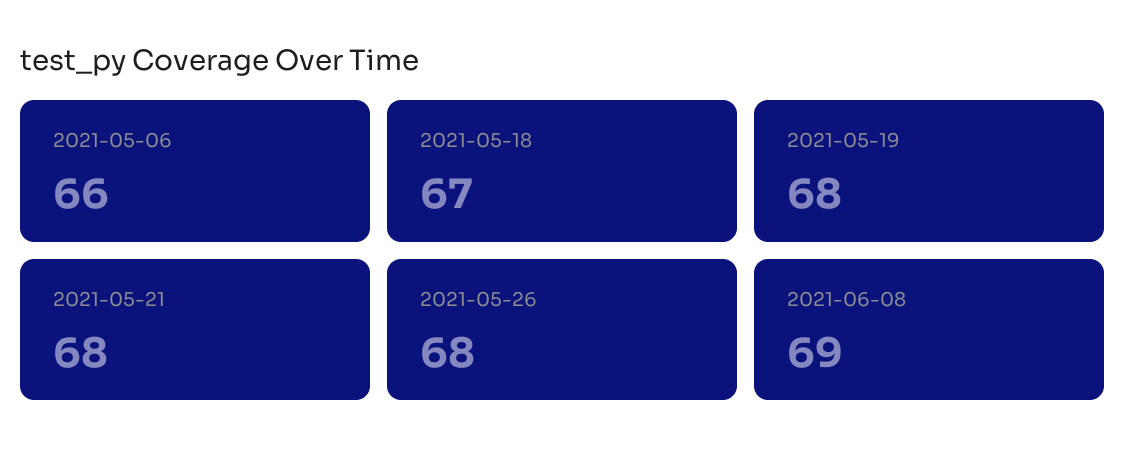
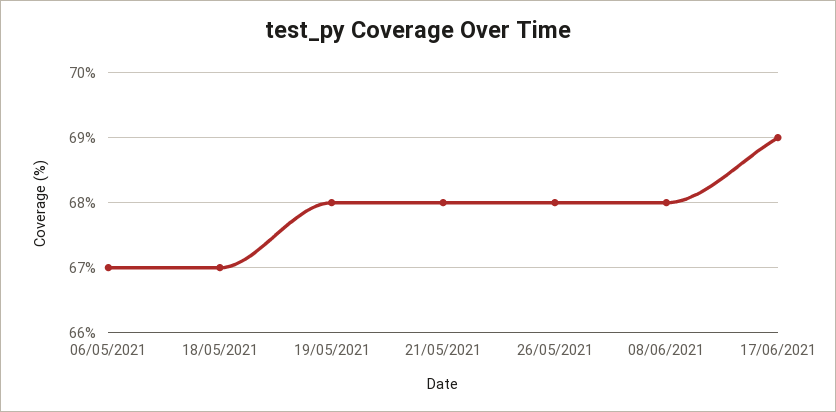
2021-05-06: 66 -> 67
2021-06-08: 69 -> 68
17/06/2021: none -> 69

